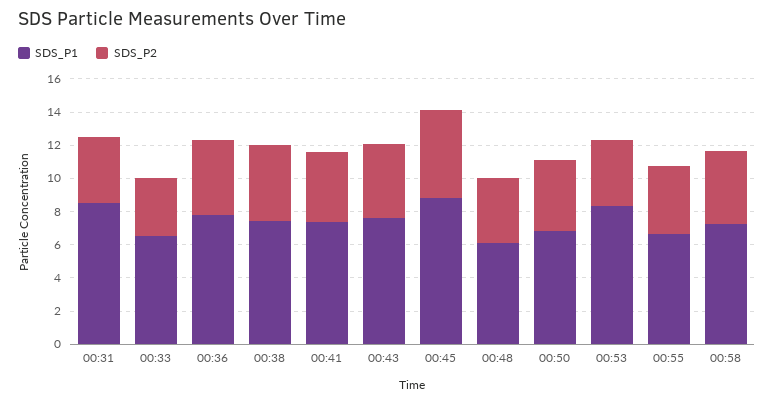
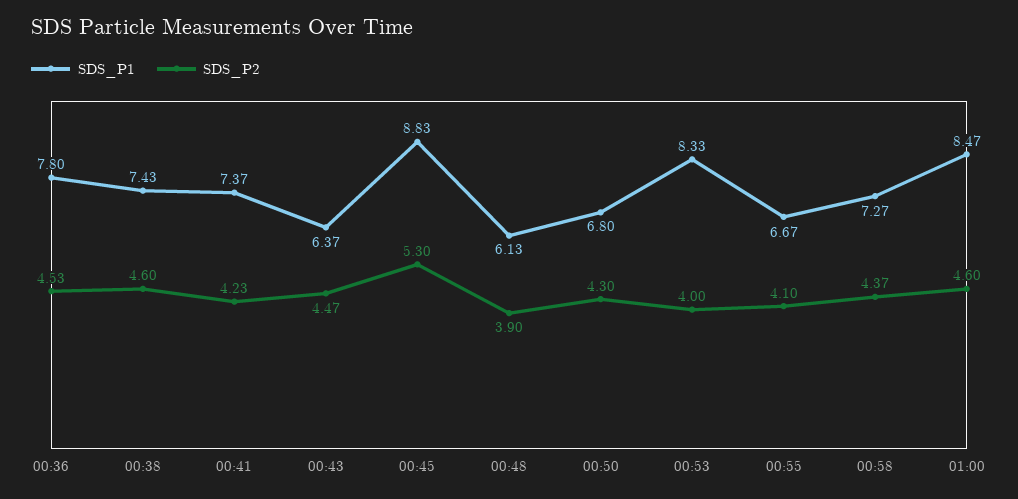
SDS_P1, 00:31: 8.5 -> none
SDS_P2, 00:31: 4 -> none
SDS_P1, 00:33: 6.5 -> none
SDS_P2, 00:33: 3.5 -> none
SDS_P1, 00:43: 7.5 -> 6.37
SDS_P1, 01:00: none -> 8.47
SDS_P2, 01:00: none -> 4.6

